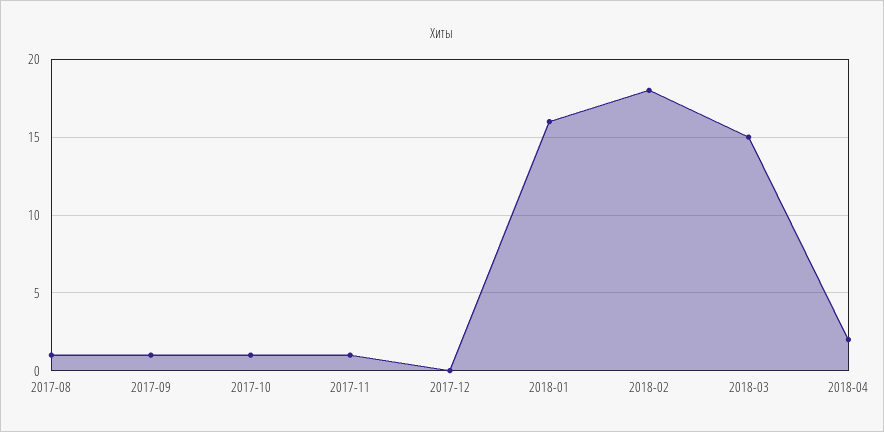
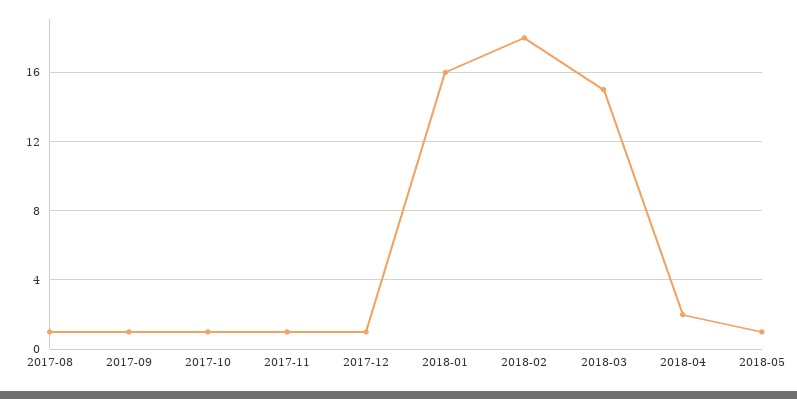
2017-12: 0 -> 1
2018-05: none -> 1

